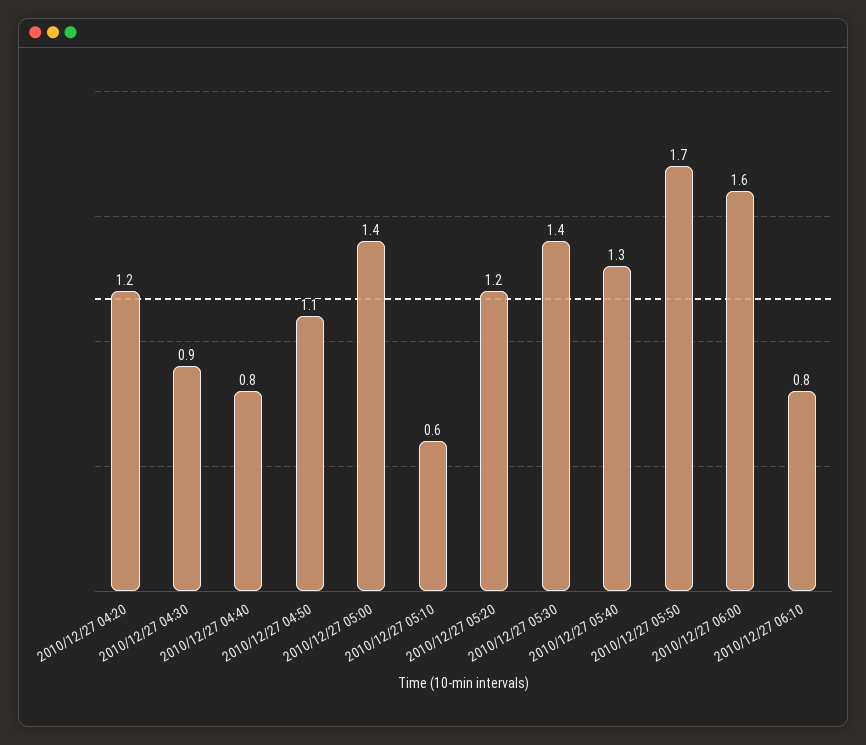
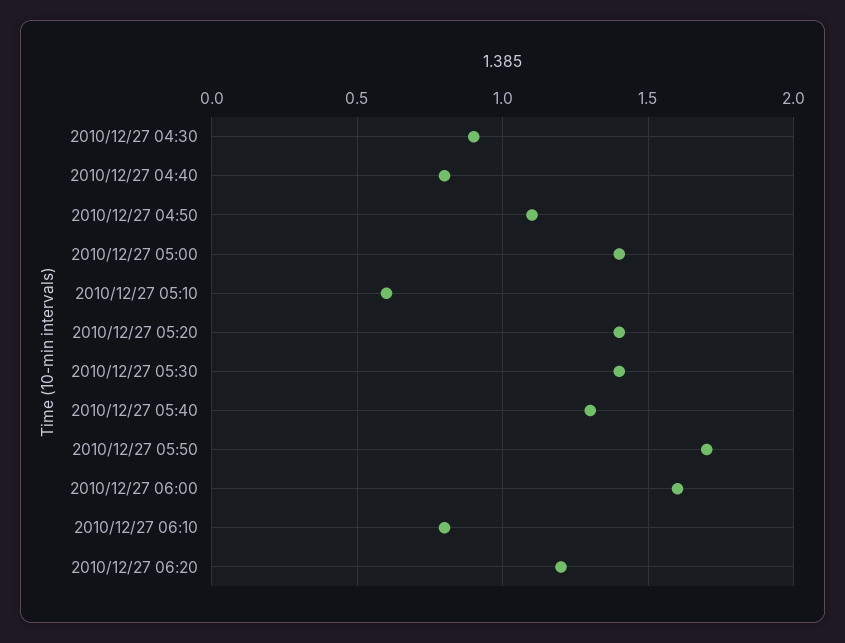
2010/12/27 04:20: 1.2 -> none
2010/12/27 05:20: 1.2 -> 1.4
2010/12/27 06:20: none -> 1.2

